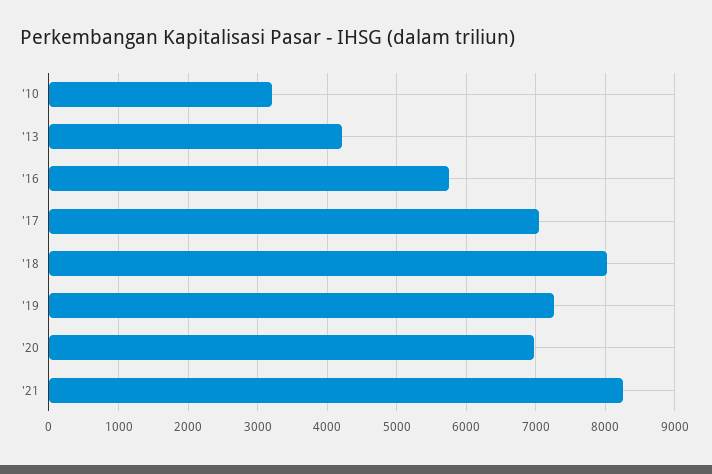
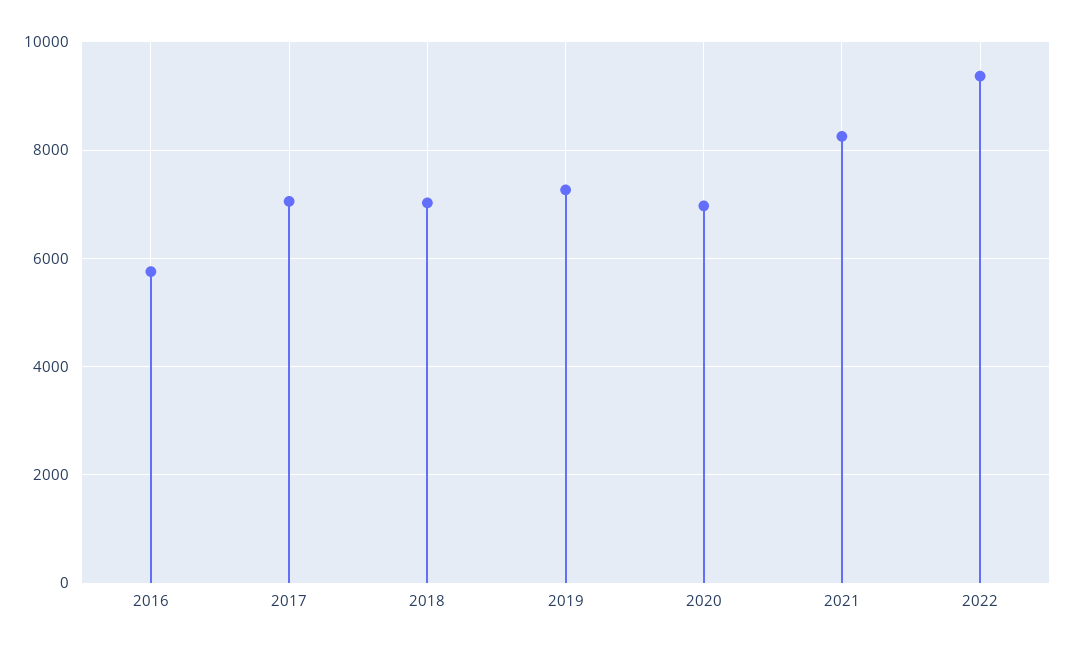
'10: 3200 -> none
'13: 4200 -> none
'18: 8000 -> 7000
2022: none -> 9400

